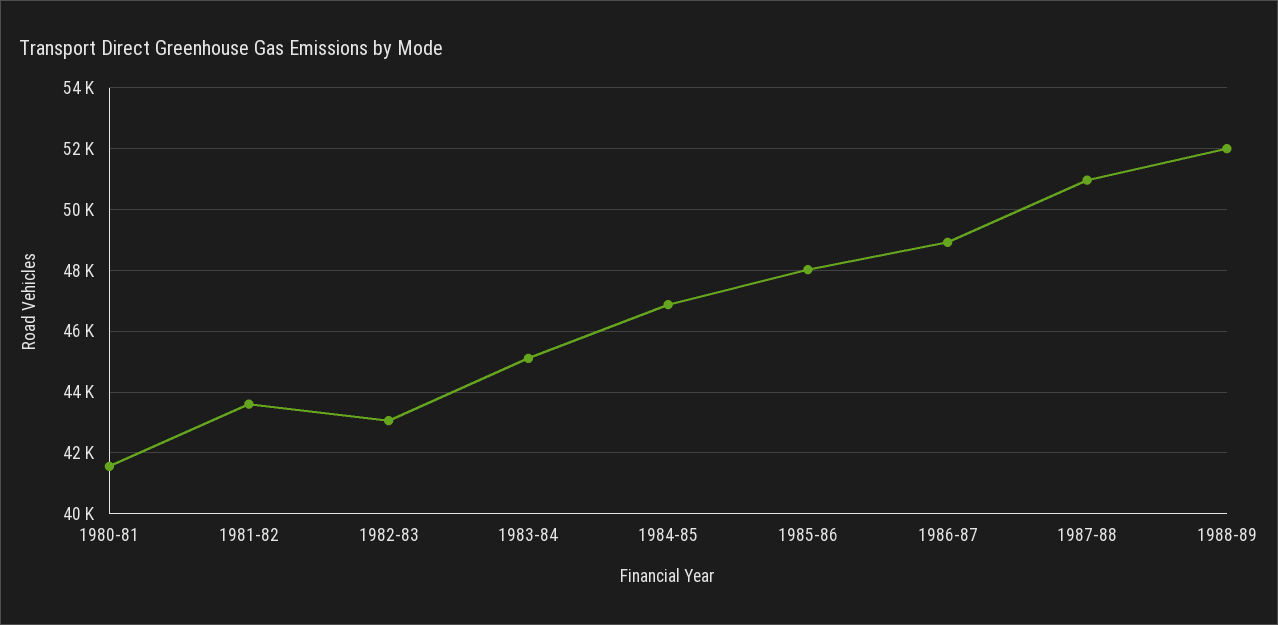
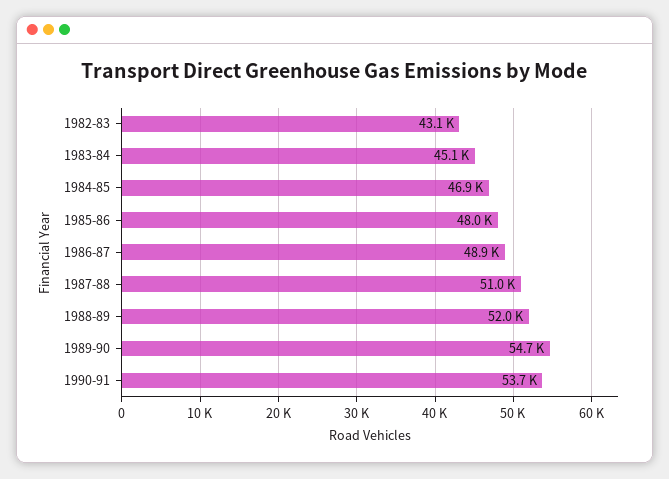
1980-81: 41600 -> none
1981-82: 43600 -> none
1989-90: none -> 54700
1990-91: none -> 53700

